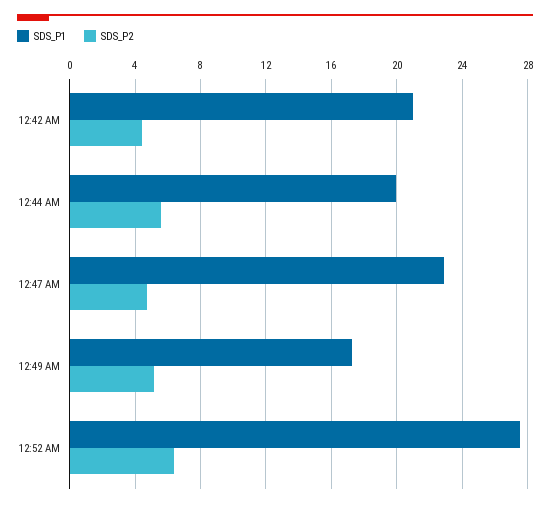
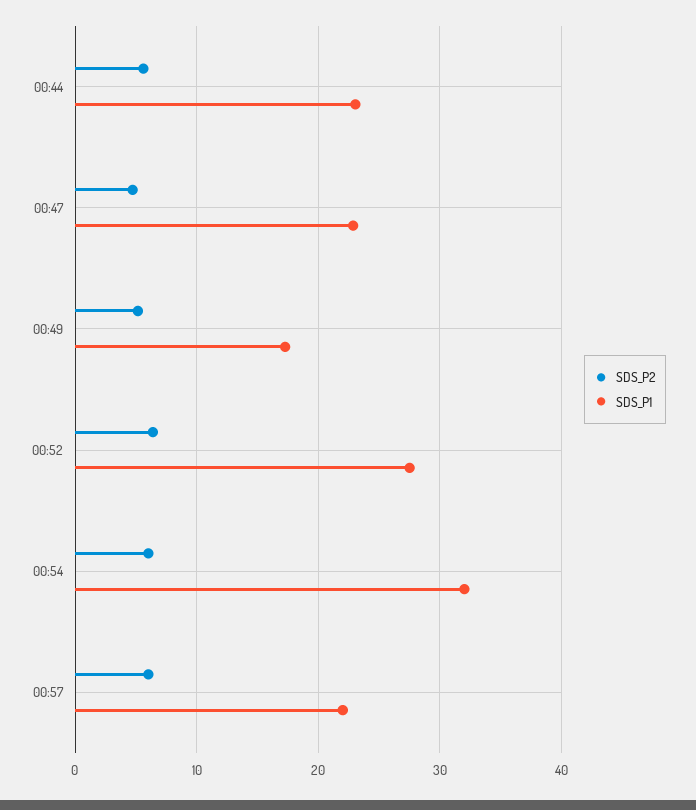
SDS_P1, 12:42 AM: 21 -> none
SDS_P2, 12:42 AM: 4.5 -> none
SDS_P1, 12:44 AM: 20 -> 23
SDS_P2, 00:54: none -> 6
SDS_P1, 00:54: none -> 32
SDS_P2, 00:57: none -> 6
SDS_P1, 00:57: none -> 22

